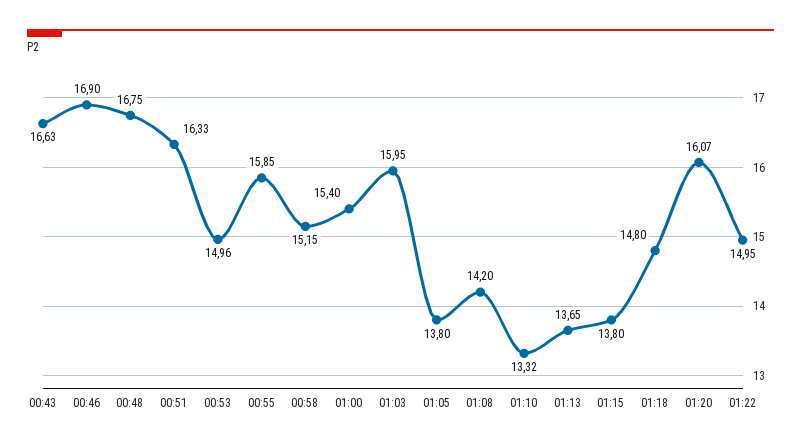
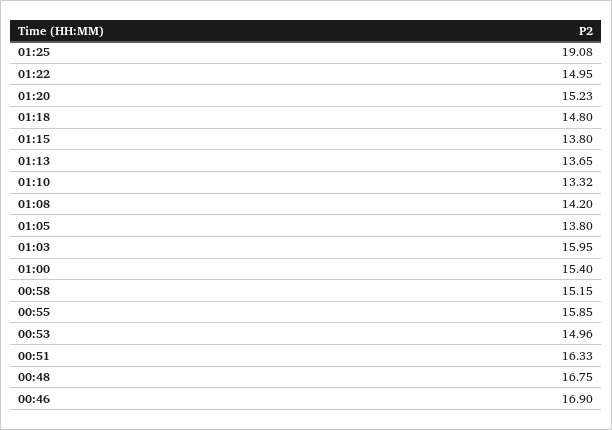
00:43: 16.63 -> none
01:20: 16.07 -> 15.23
01:25: none -> 19.08

